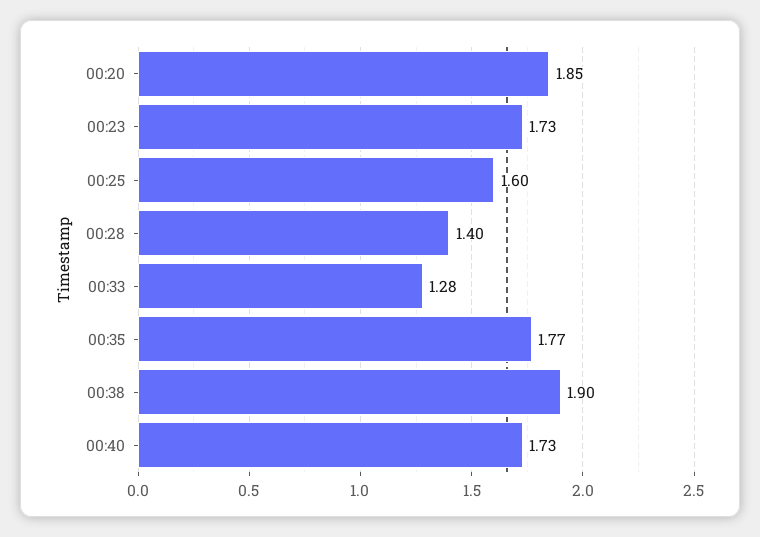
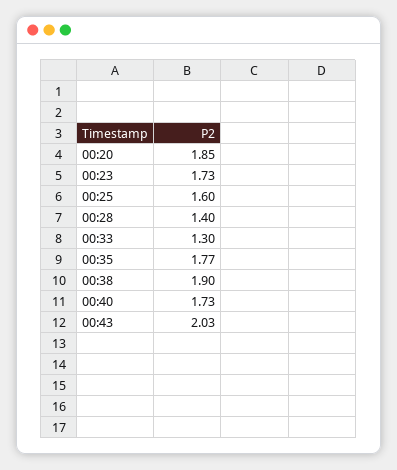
00:33: 1.28 -> 1.3
00:43: none -> 2.03

